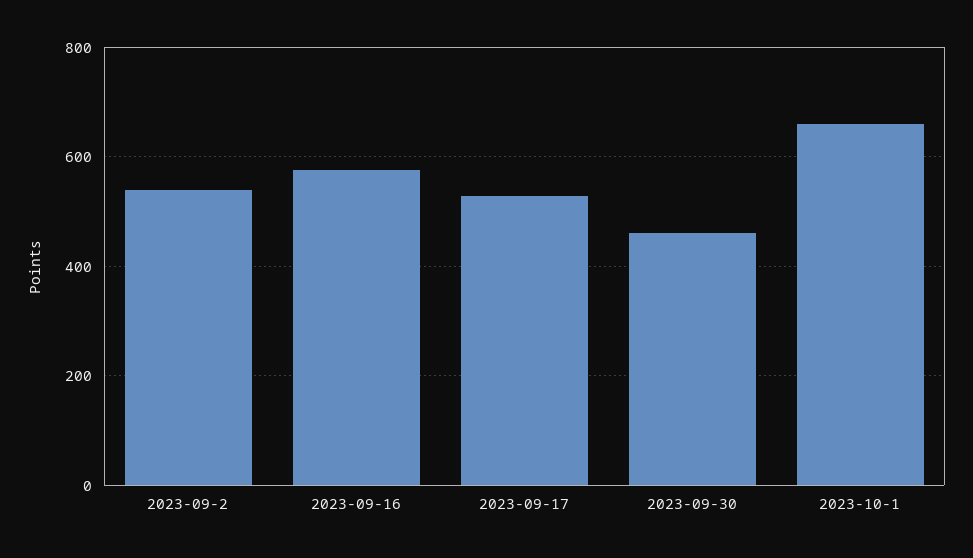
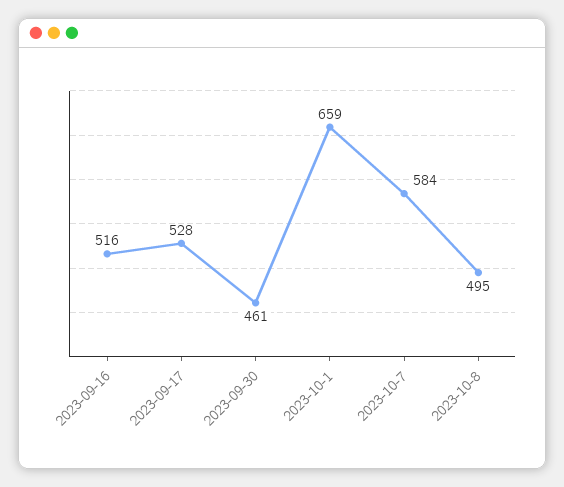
2023-09-2: 540 -> none
2023-09-16: 580 -> 516
2023-10-7: none -> 584
2023-10-8: none -> 495

